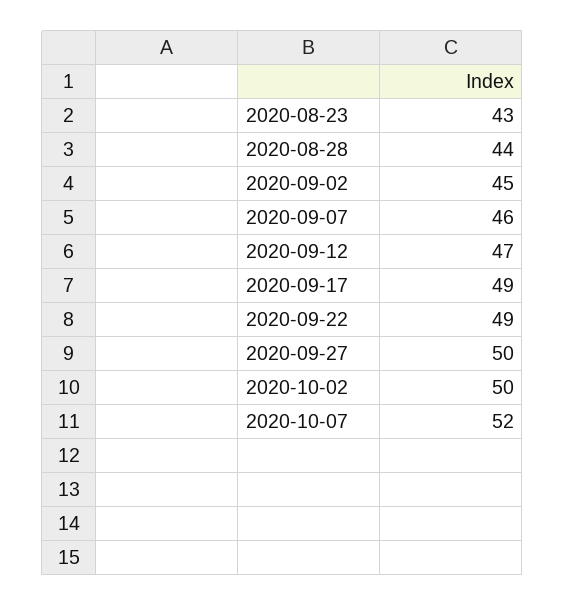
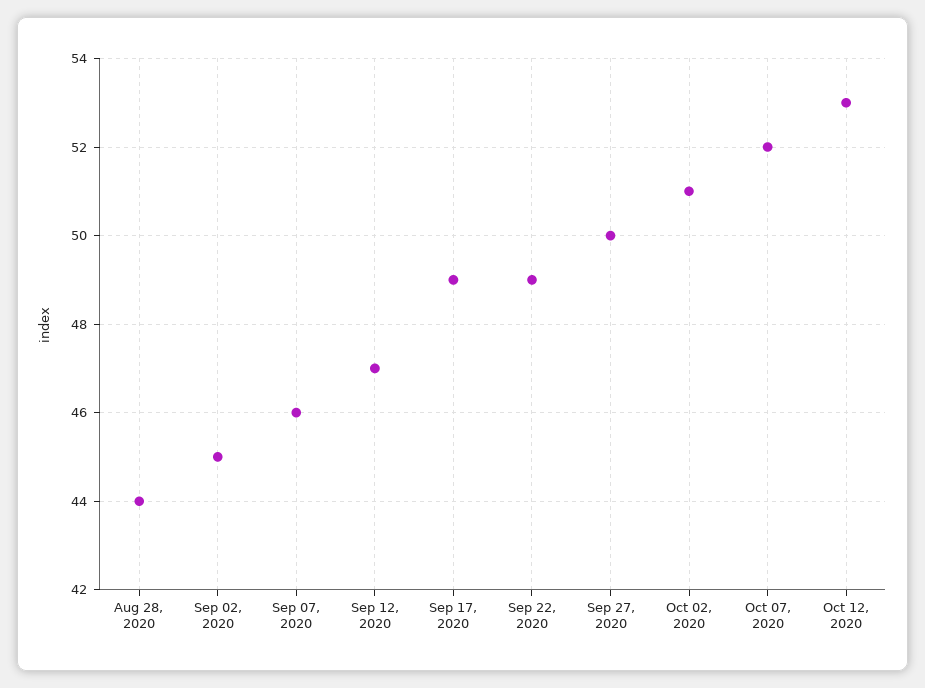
2020-08-23: 43 -> none
2020-10-02: 50 -> 51
Oct 12, 2020: none -> 53

